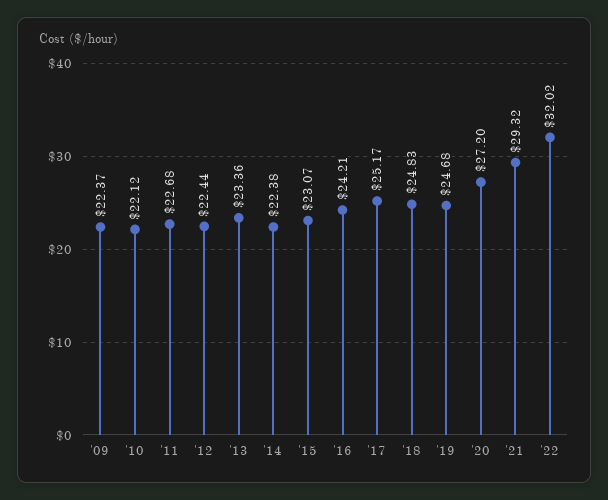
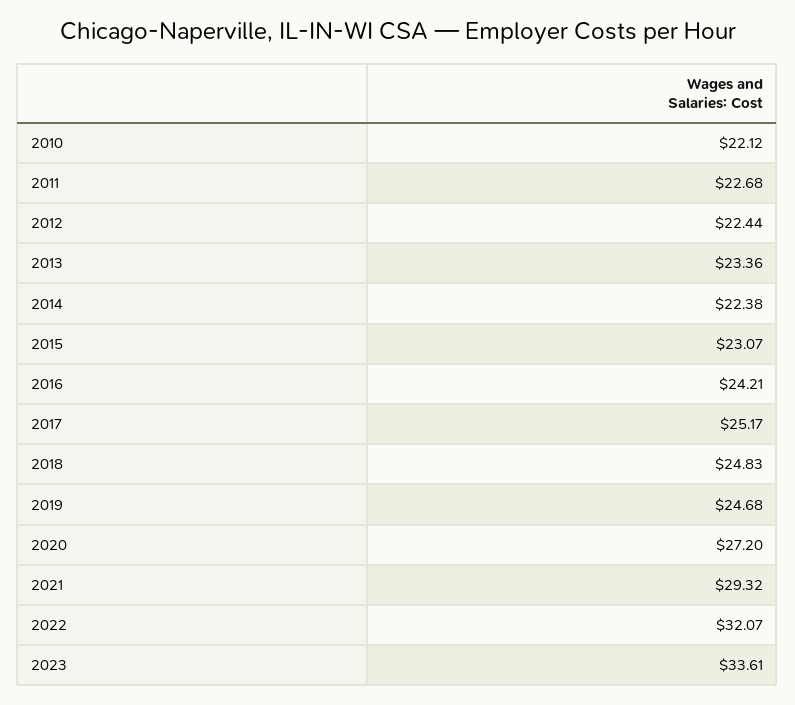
'09: 22.37 -> none
'22: 32.02 -> 32.07
2023: none -> 33.61

